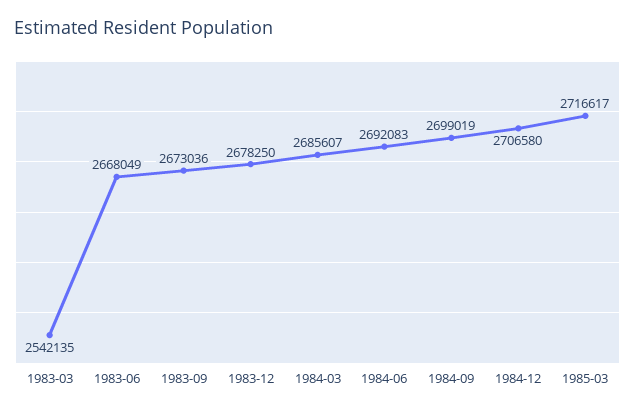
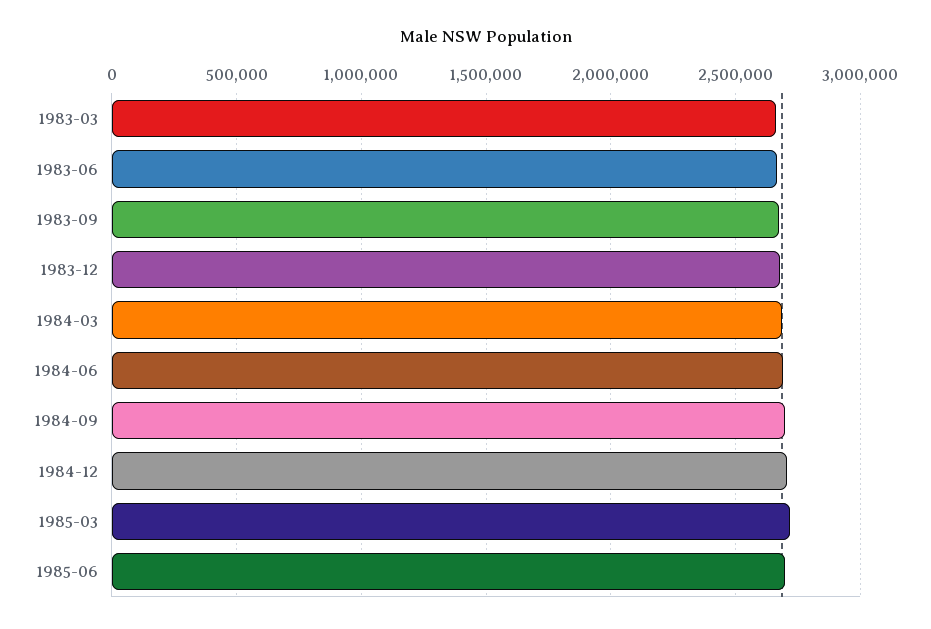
1983-03: 2542135 -> 2650000
1985-06: none -> 2700000

